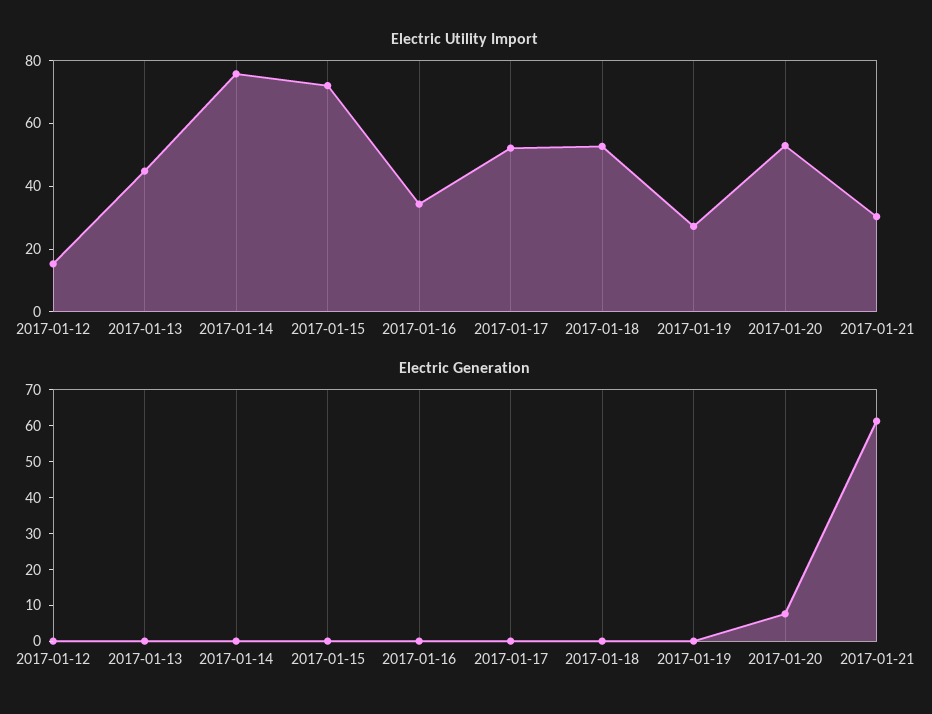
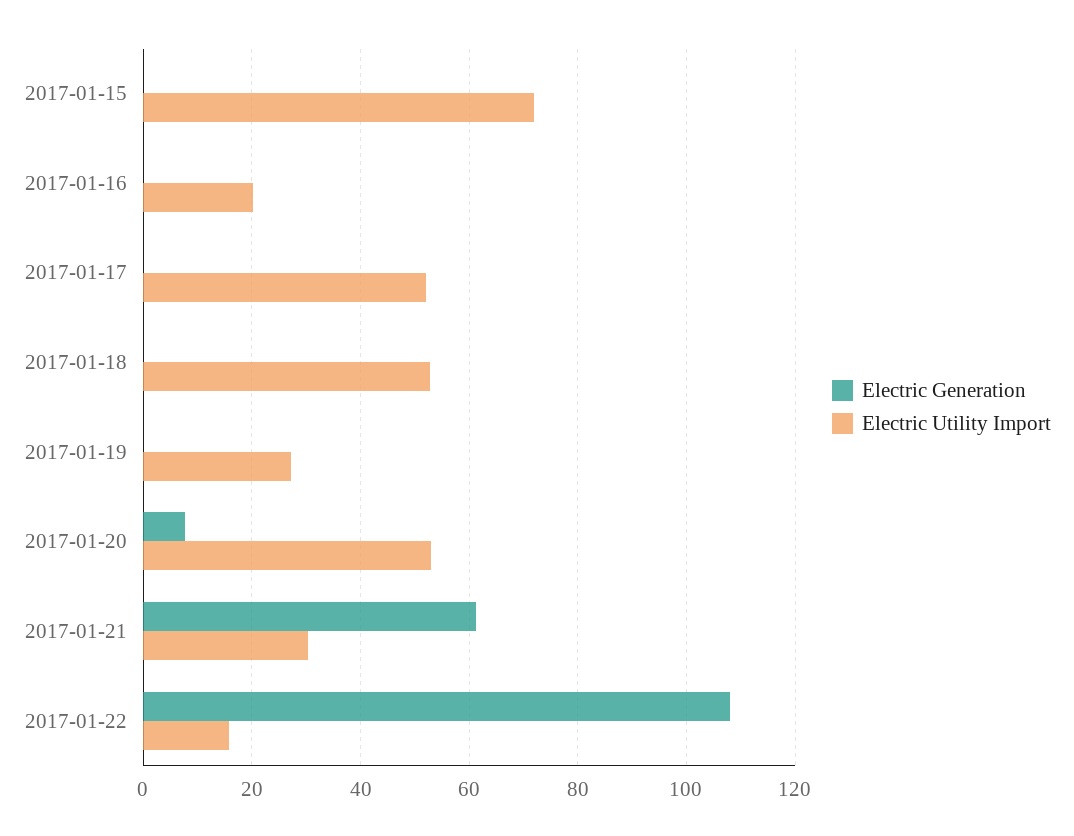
Electric Utility Import, 2017-01-12: 15 -> none
Electric Utility Import, 2017-01-13: 45 -> none
Electric Utility Import, 2017-01-14: 75 -> none
Electric Utility Import, 2017-01-16: 35 -> 20
Electric Generation, 2017-01-12: 0 -> none
Electric Generation, 2017-01-13: 0 -> none
Electric Generation, 2017-01-14: 0 -> none
Electric Generation, 2017-01-22: none -> 108
Electric Utility Import, 2017-01-22: none -> 16

